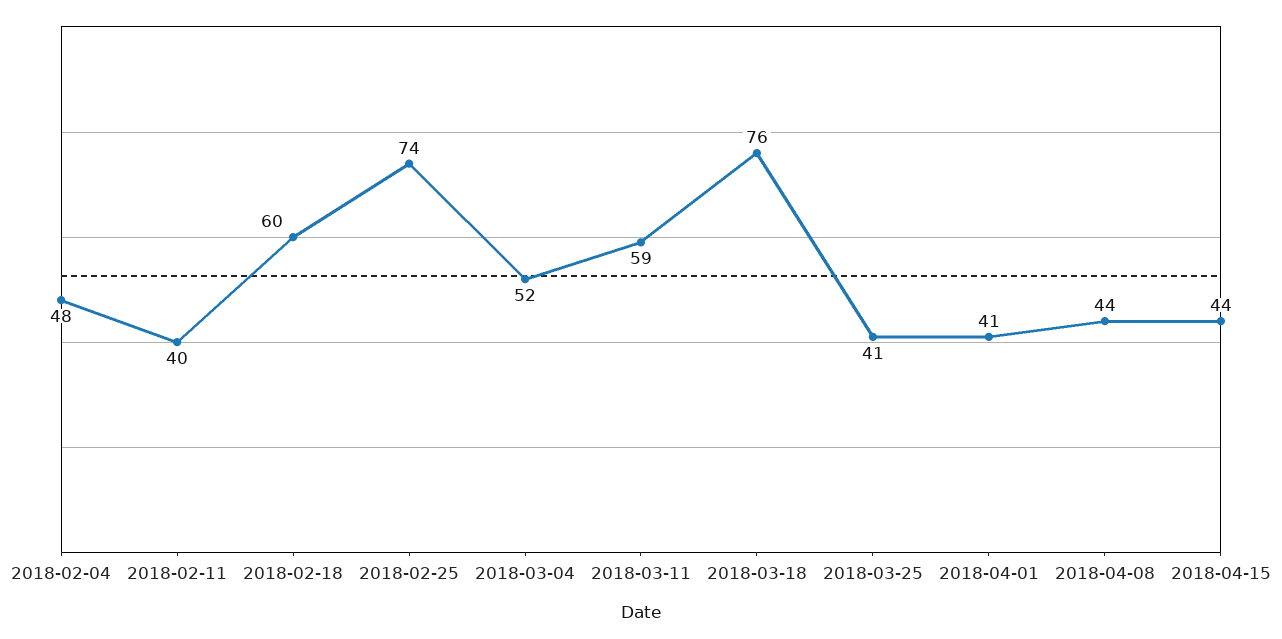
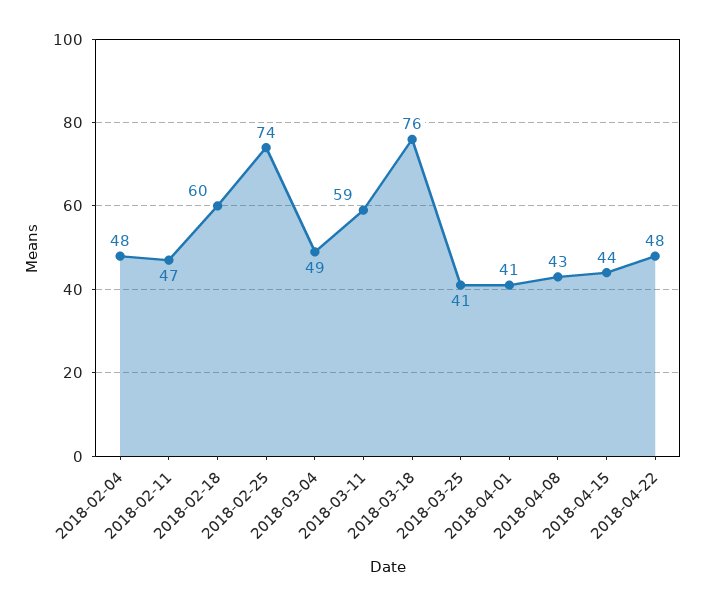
2018-02-11: 40 -> 47
2018-03-04: 52 -> 49
2018-04-08: 44 -> 43
2018-04-22: none -> 48

